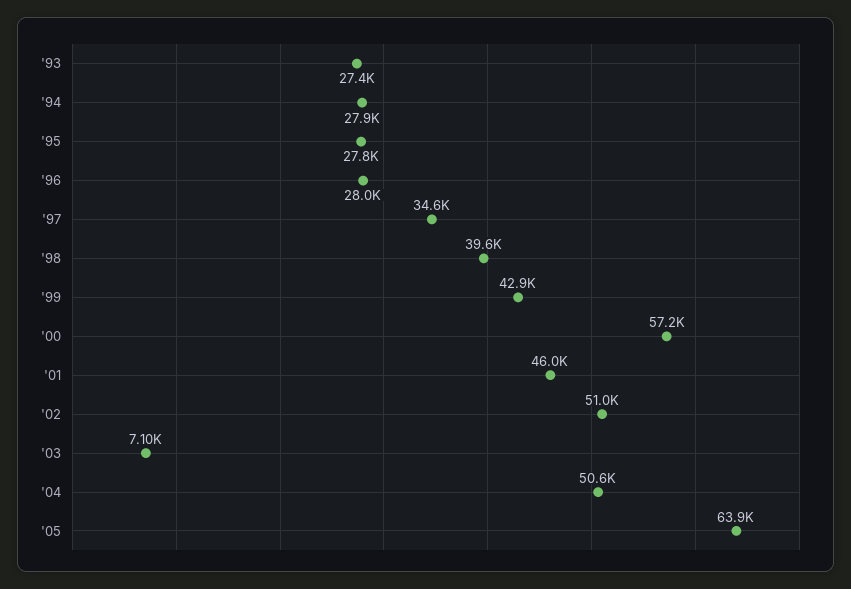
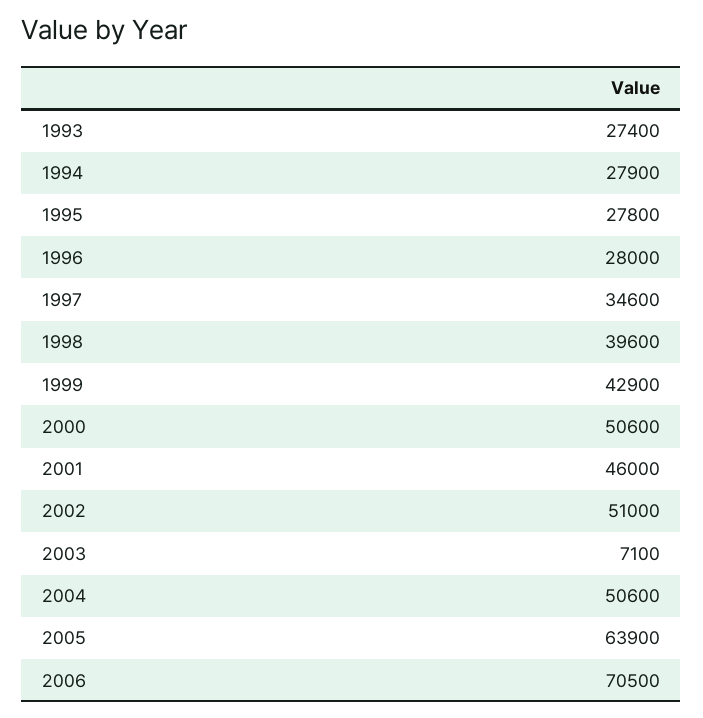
'00: 57200 -> 50600
2006: none -> 70500

